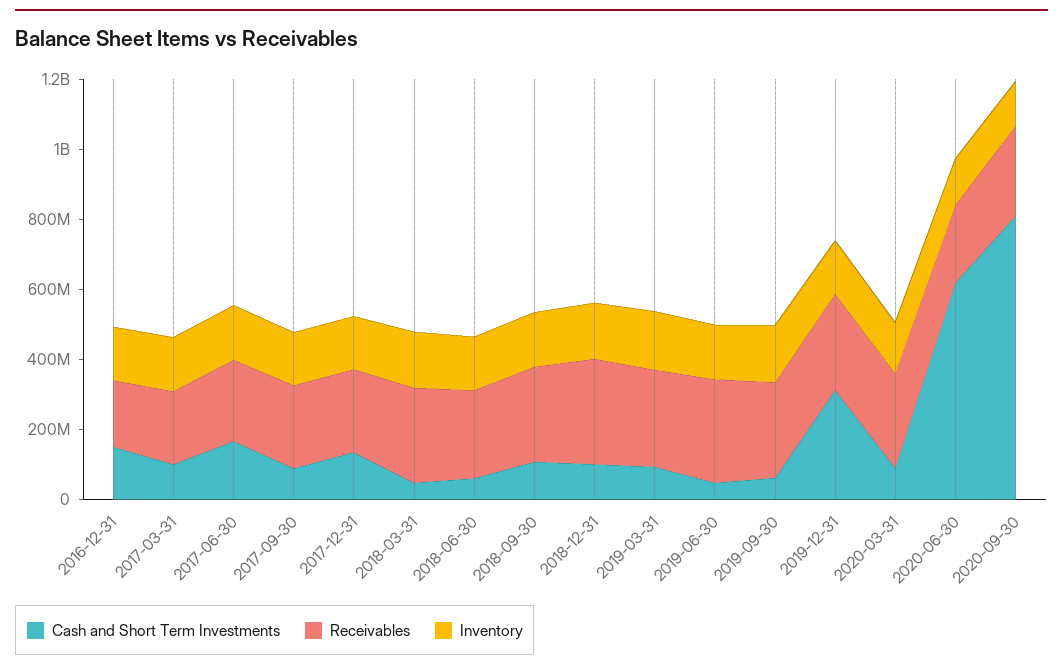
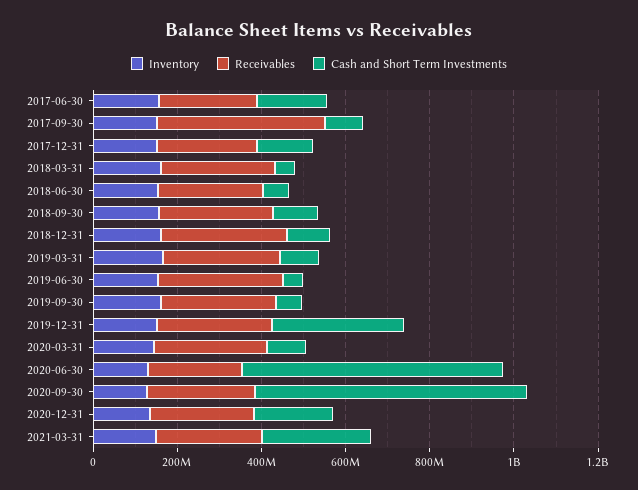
Cash and Short Term Investments, 2016-12-31: 150000000 -> none
Receivables, 2016-12-31: 200000000 -> none
Inventory, 2016-12-31: 150000000 -> none
Cash and Short Term Investments, 2017-03-31: 100000000 -> none
Receivables, 2017-03-31: 200000000 -> none
Inventory, 2017-03-31: 150000000 -> none
Receivables, 2017-09-30: 250000000 -> 400000000
Cash and Short Term Investments, 2020-09-30: 800000000 -> 650000000
Inventory, 2020-12-31: none -> 150000000
Receivables, 2020-12-31: none -> 250000000
Cash and Short Term Investments, 2020-12-31: none -> 200000000
Inventory, 2021-03-31: none -> 150000000
Receivables, 2021-03-31: none -> 250000000
Cash and Short Term Investments, 2021-03-31: none -> 250000000

